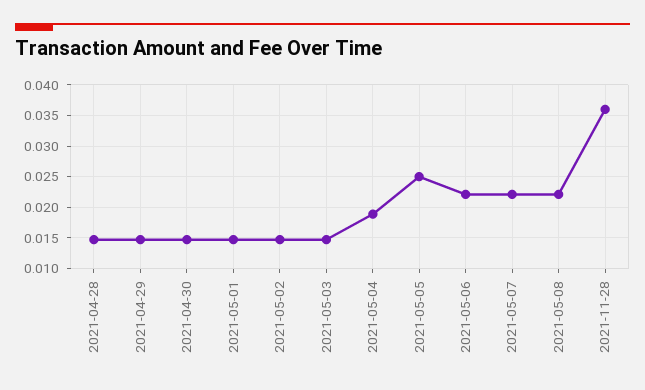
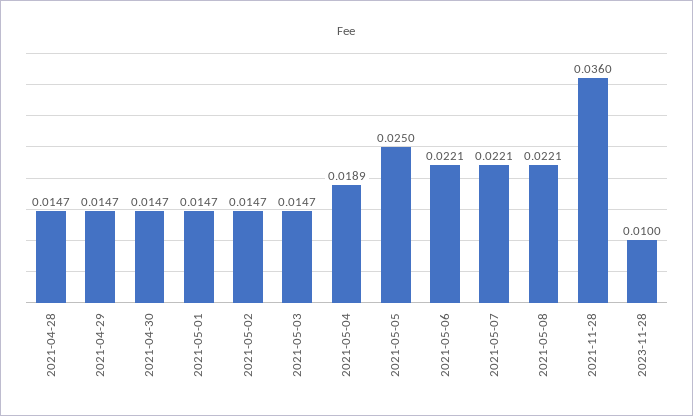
2023-11-28: none -> 0.01

